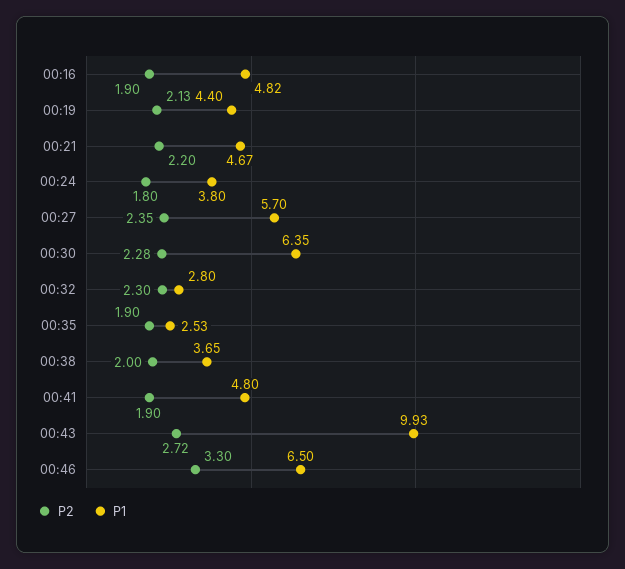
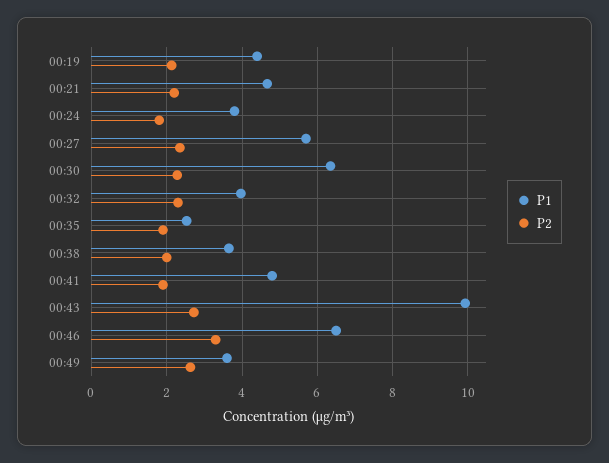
P2, 00:16: 1.9 -> none
P1, 00:16: 4.82 -> none
P1, 00:32: 2.8 -> 4
P1, 00:49: none -> 3.6
P2, 00:49: none -> 2.6

